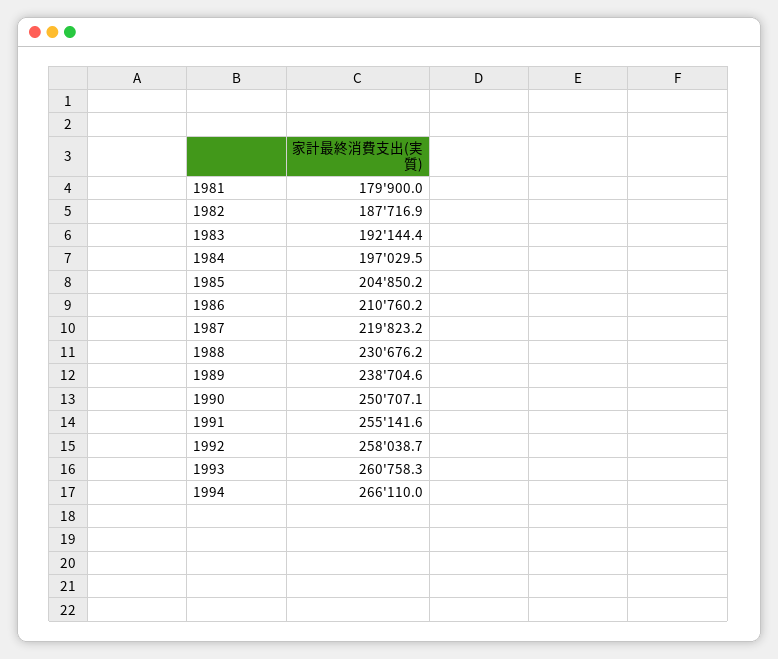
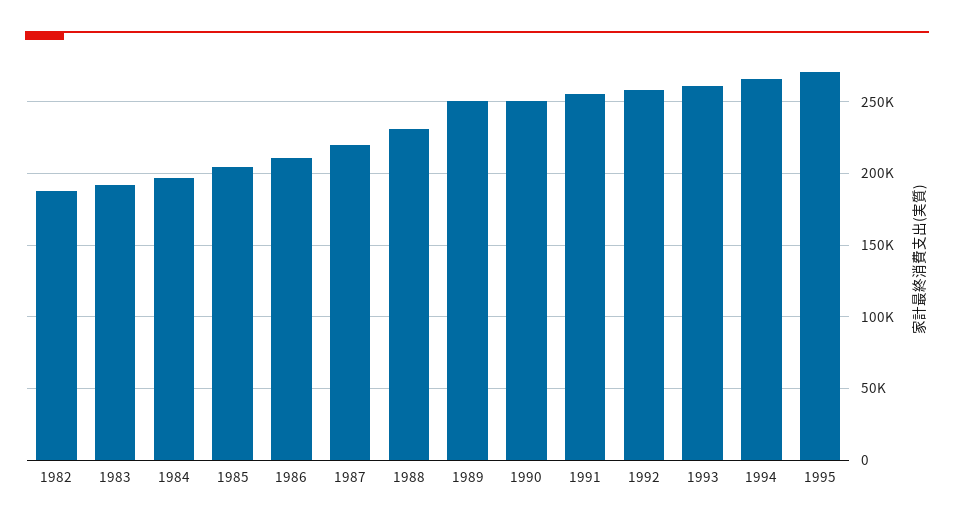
1981: 179900 -> none
1989: 238704.6 -> 250000
1995: none -> 270000

